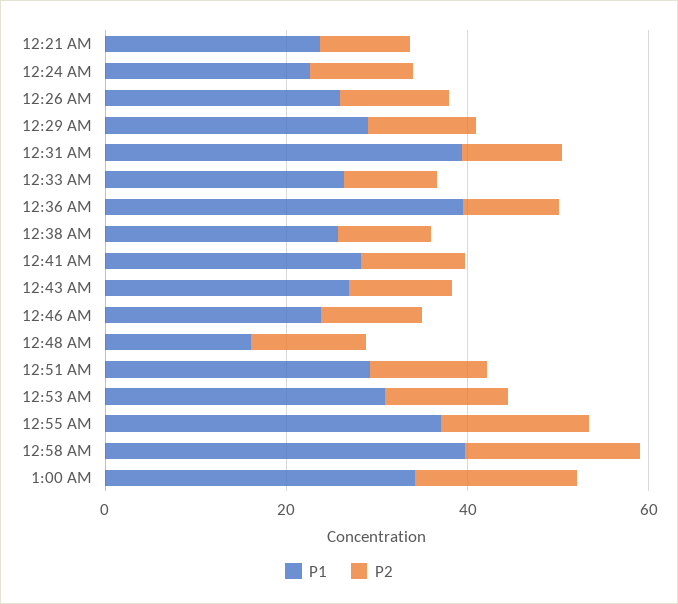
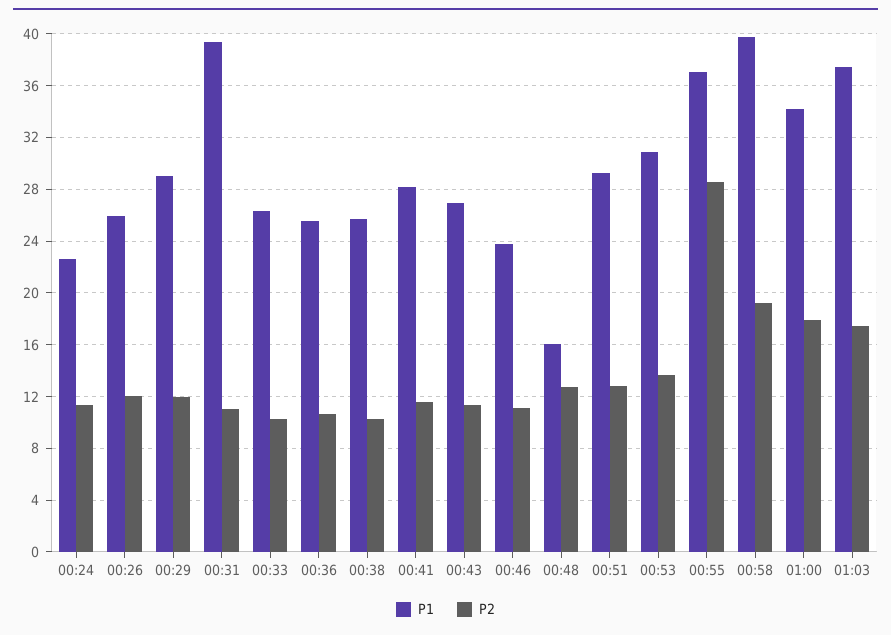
P1, 12:21 AM: 25 -> none
P2, 12:21 AM: 10 -> none
P1, 12:36 AM: 40 -> 25.5
P2, 12:55 AM: 15 -> 28.5
P1, 01:03: none -> 37.5
P2, 01:03: none -> 17.5

